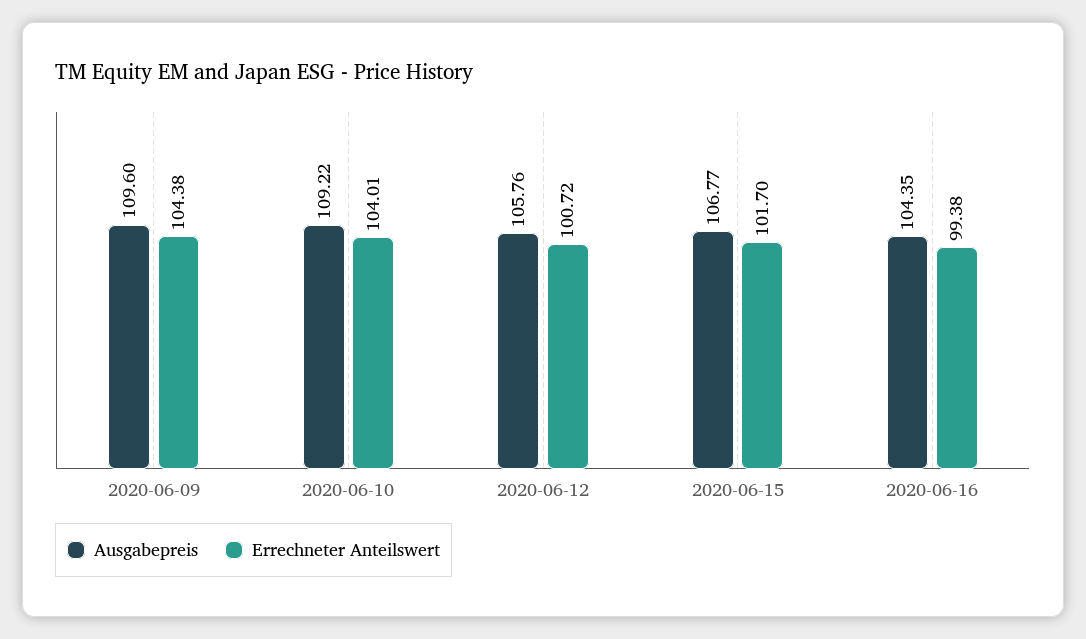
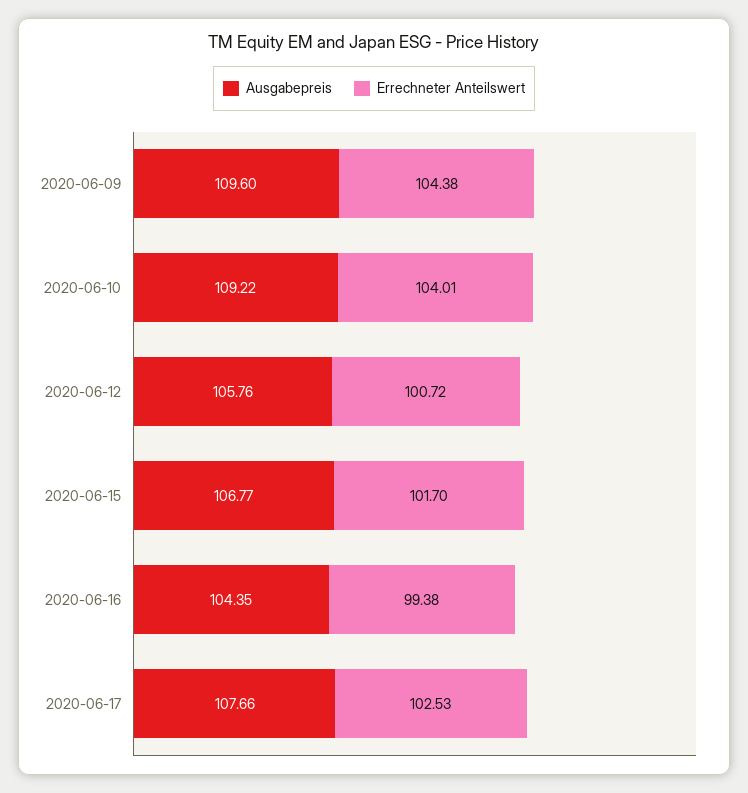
Ausgabepreis, 2020-06-17: none -> 107.66
Errechneter Anteilswert, 2020-06-17: none -> 102.53

